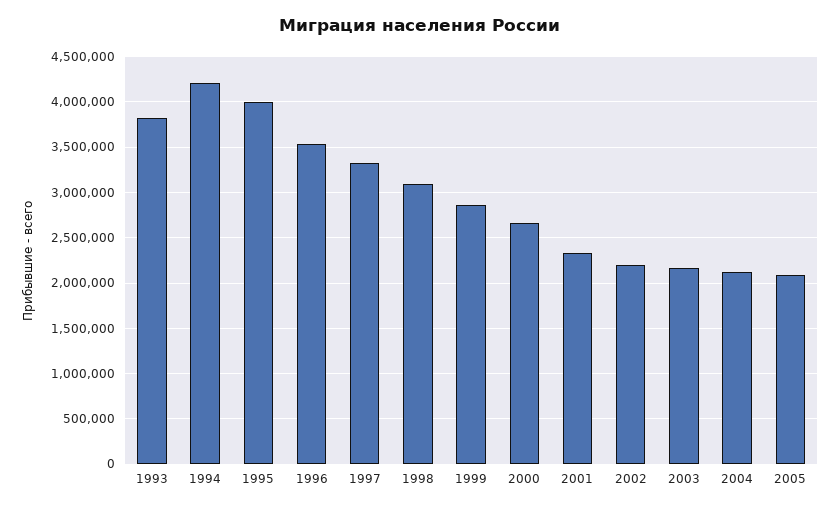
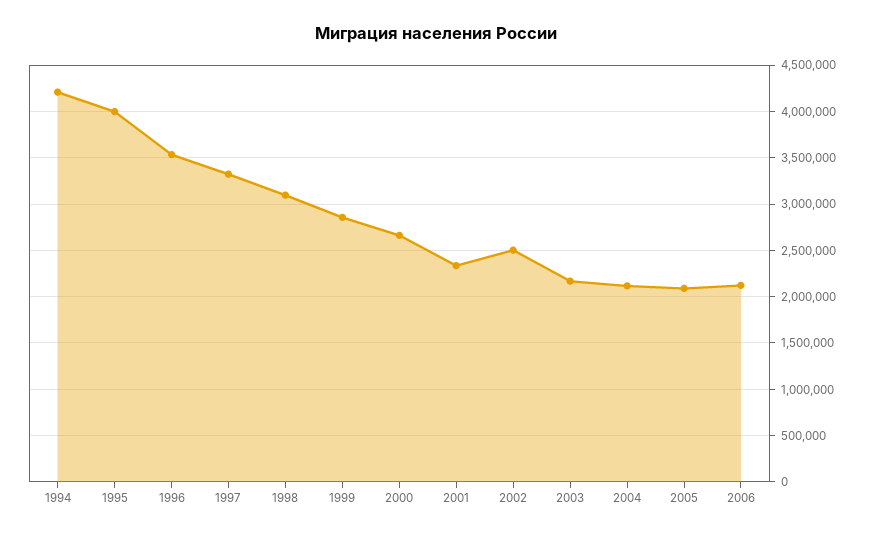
1993: 3800000 -> none
2002: 2200000 -> 2500000
2006: none -> 2100000

